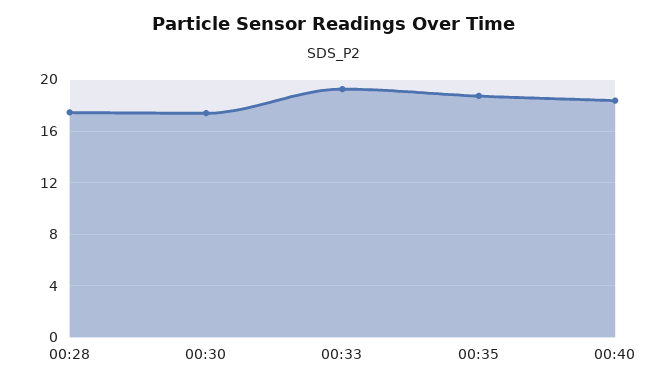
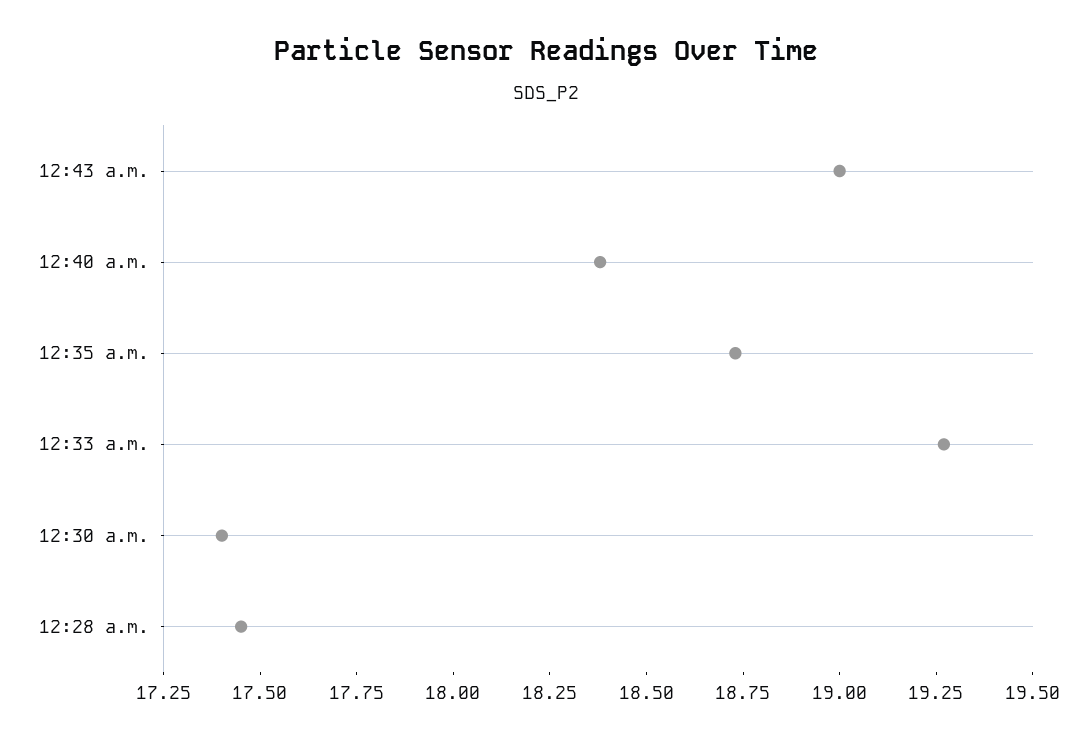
12:43 a.m.: none -> 19

